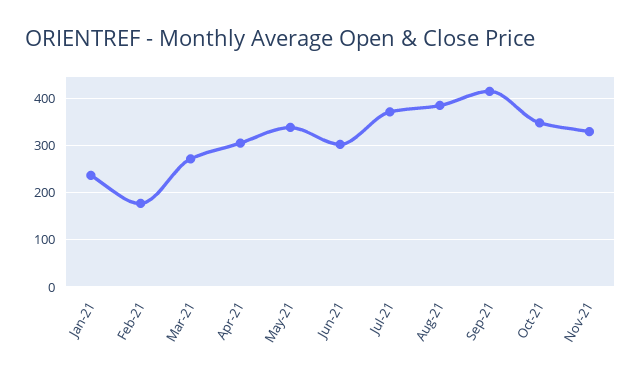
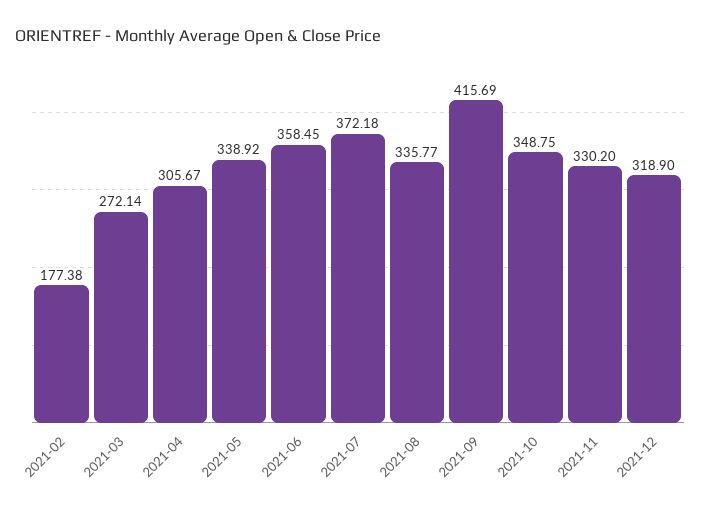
Jan-21: 240 -> none
Jun-21: 300 -> 358.45
Aug-21: 380 -> 335.77
2021-12: none -> 318.9

